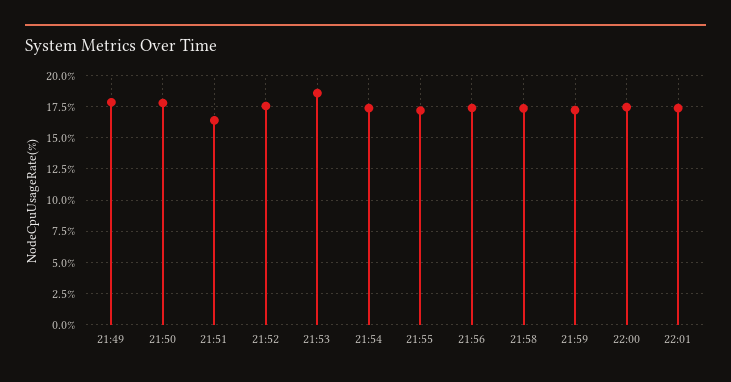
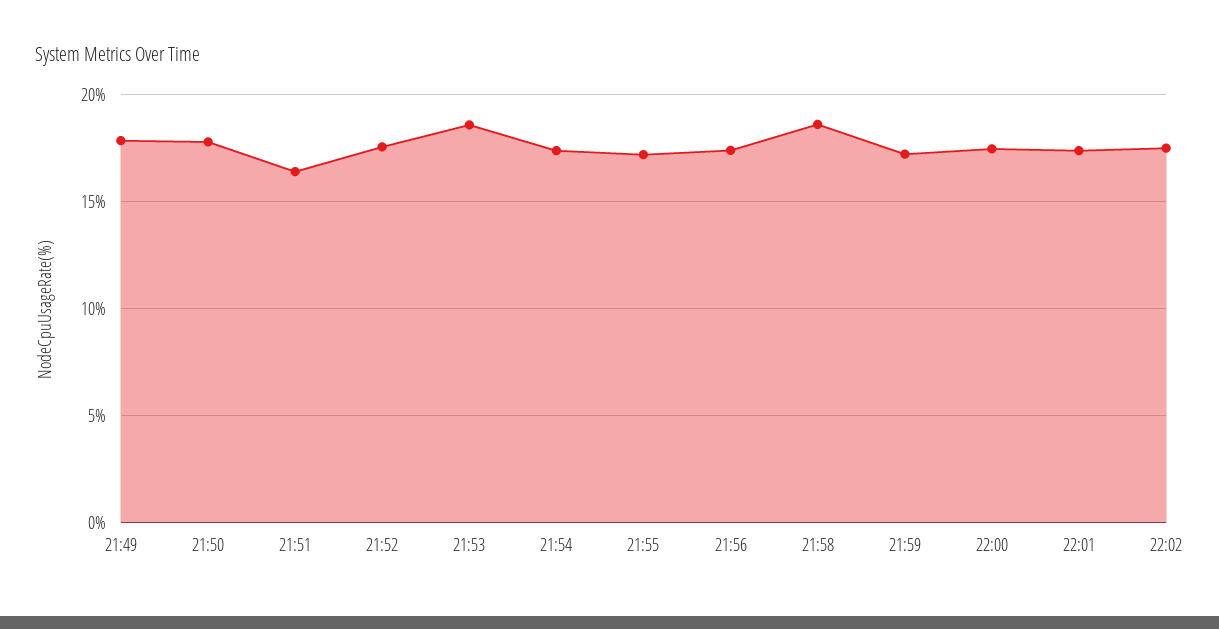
21:58: 17.5 -> 18.5
22:02: none -> 17.5

